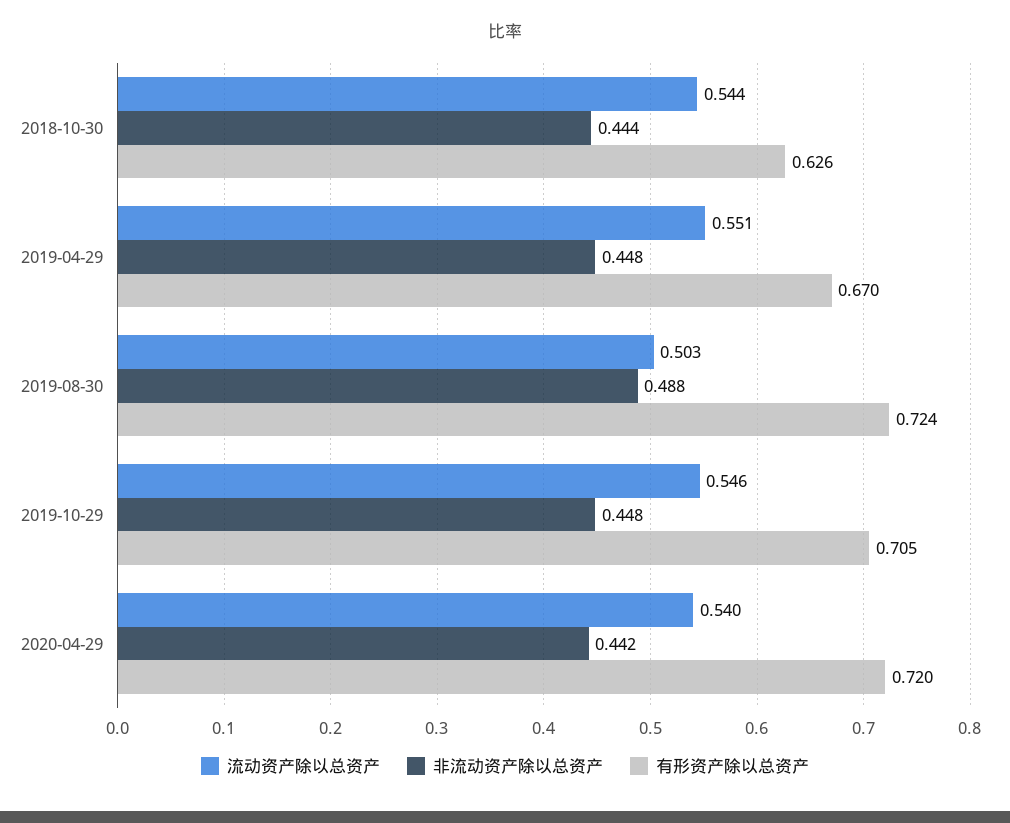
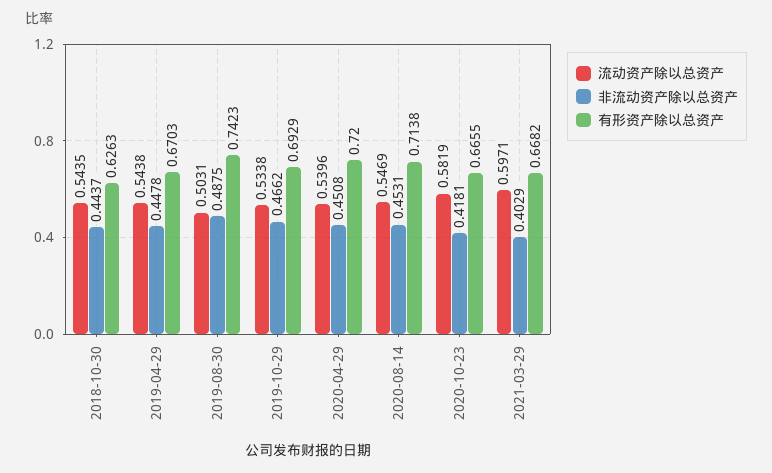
流动资产除以总资产, 2019-04-29: 0.551 -> 0.5438
有形资产除以总资产, 2019-08-30: 0.724 -> 0.7423
流动资产除以总资产, 2019-10-29: 0.546 -> 0.5338
非流动资产除以总资产, 2019-10-29: 0.448 -> 0.4662
有形资产除以总资产, 2019-10-29: 0.705 -> 0.6929
非流动资产除以总资产, 2020-04-29: 0.442 -> 0.4508
流动资产除以总资产, 2020-08-14: none -> 0.5469
非流动资产除以总资产, 2020-08-14: none -> 0.4531
有形资产除以总资产, 2020-08-14: none -> 0.7138
流动资产除以总资产, 2020-10-23: none -> 0.5819
非流动资产除以总资产, 2020-10-23: none -> 0.4181
有形资产除以总资产, 2020-10-23: none -> 0.6655
流动资产除以总资产, 2021-03-29: none -> 0.5971
非流动资产除以总资产, 2021-03-29: none -> 0.4029
有形资产除以总资产, 2021-03-29: none -> 0.6682

